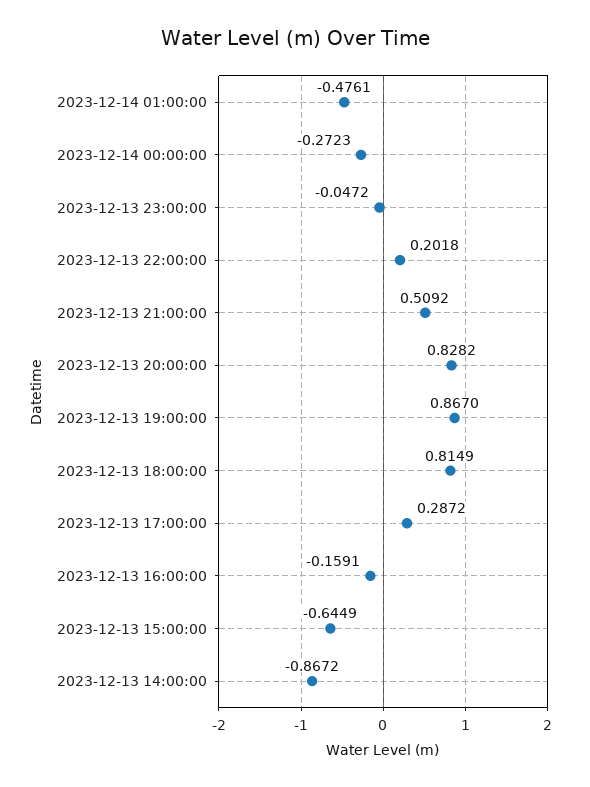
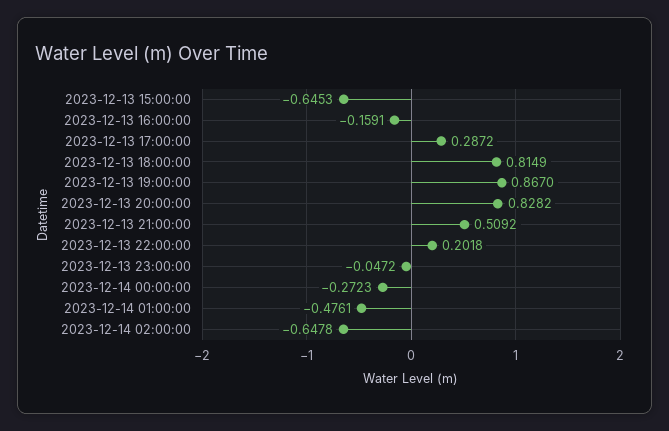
2023-12-13 15:00:00: -0.6449 -> -0.6453
2023-12-13 14:00:00: -0.8672 -> none
2023-12-14 02:00:00: none -> -0.6478

